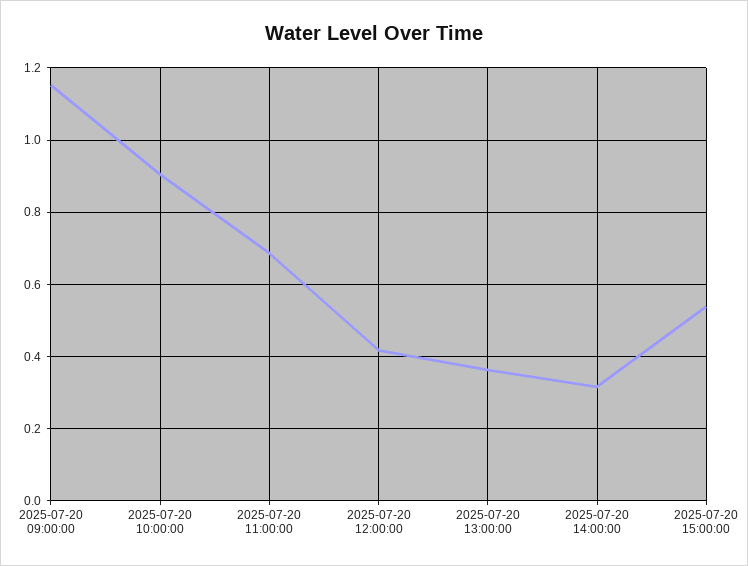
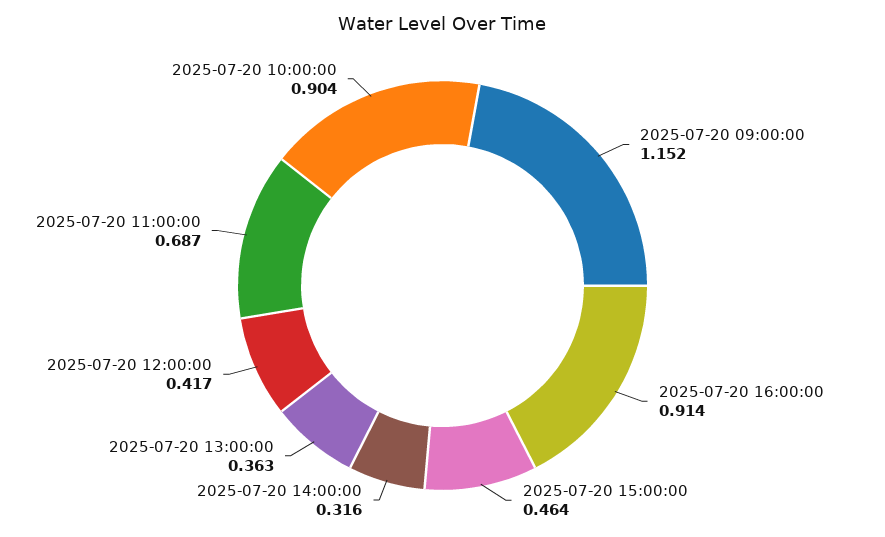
2025-07-20 15:00:00: 0.54 -> 0.464
2025-07-20 16:00:00: none -> 0.914

